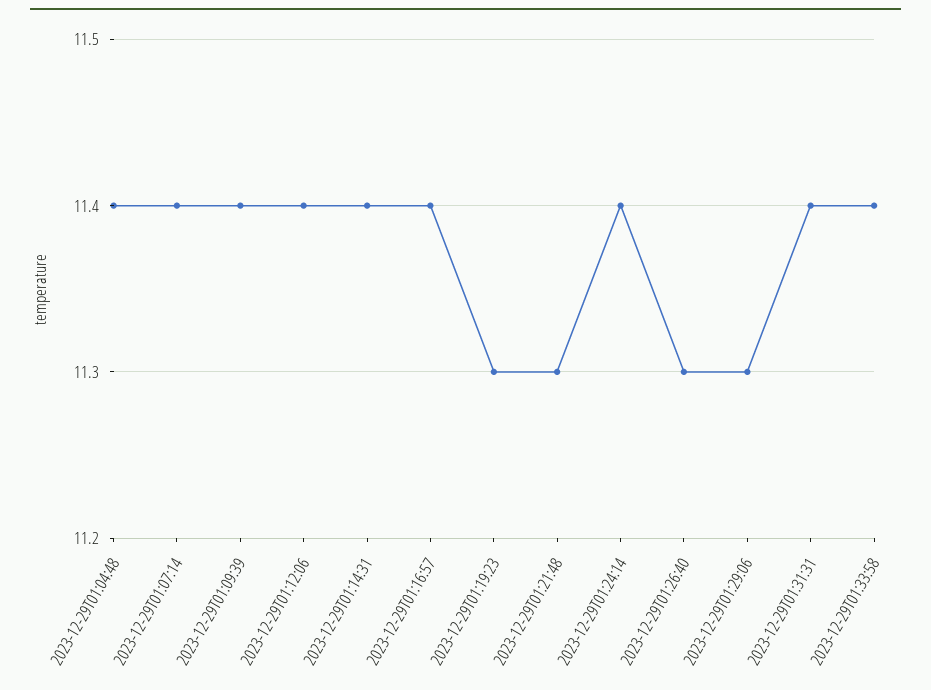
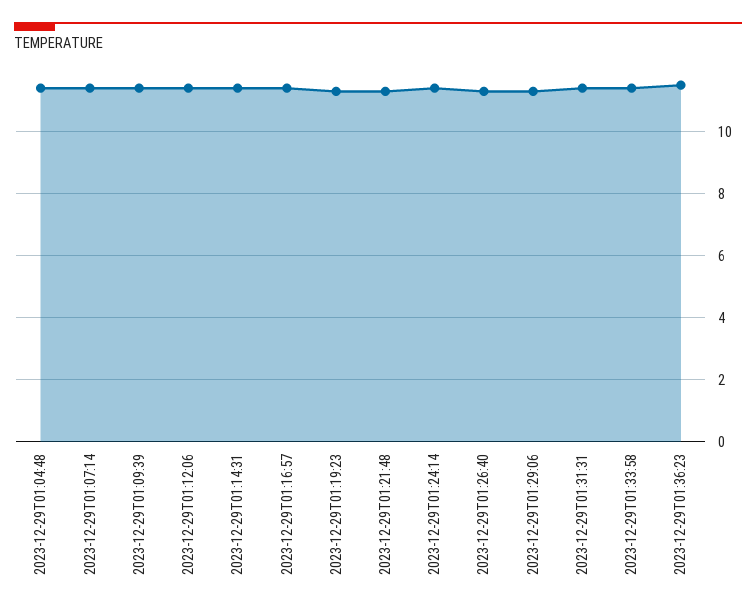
2023-12-29T01:36:23: none -> 11.5

